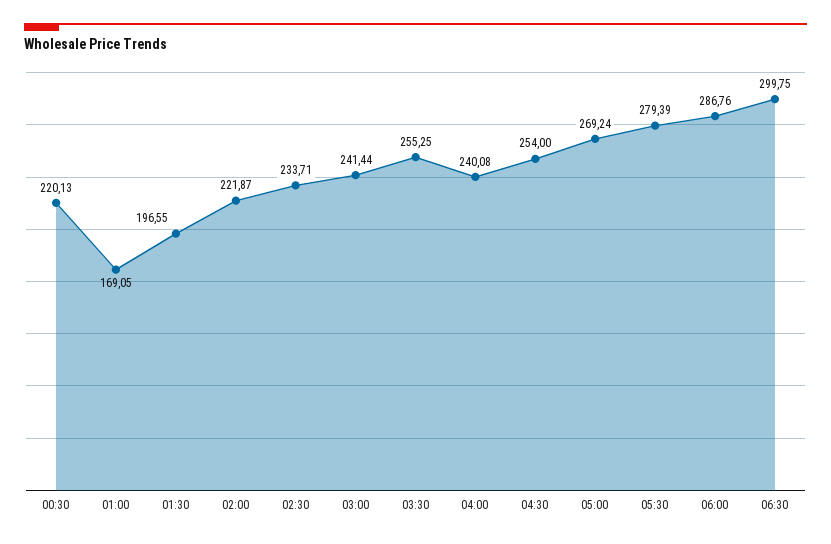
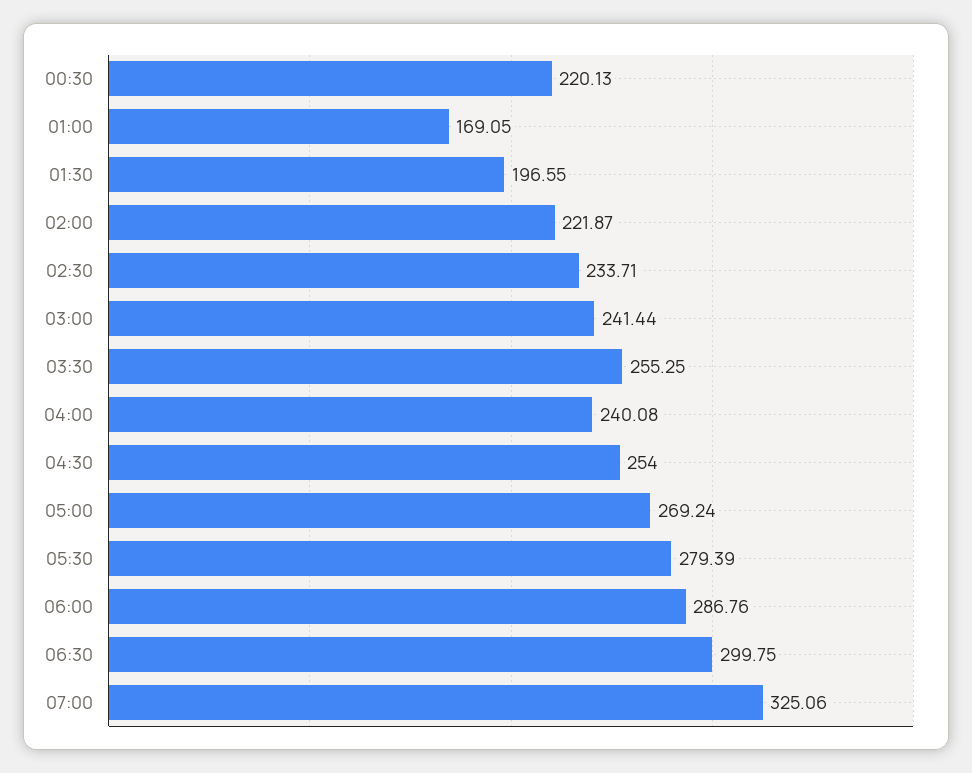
07:00: none -> 325.06

